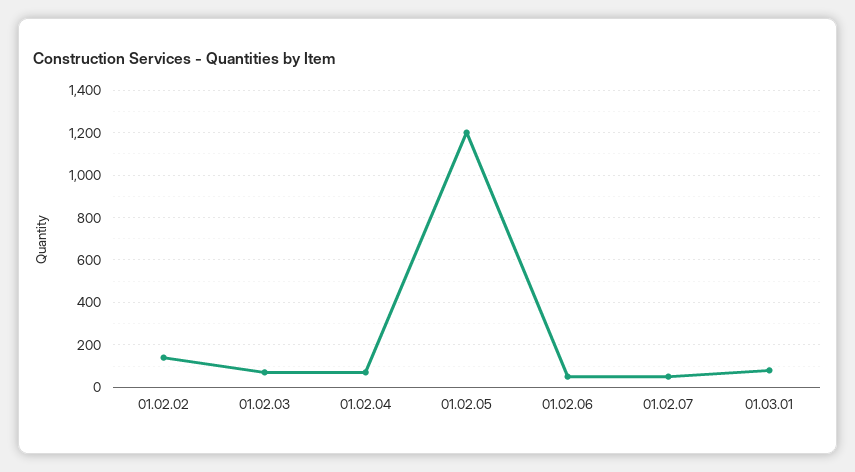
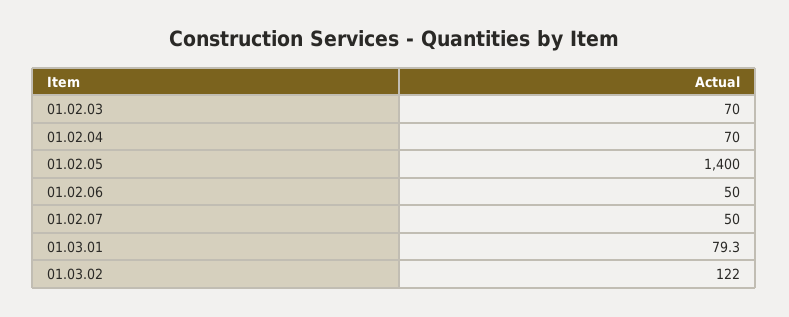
01.02.02: 150 -> none
01.02.05: 1200 -> 1400
01.03.02: none -> 122

